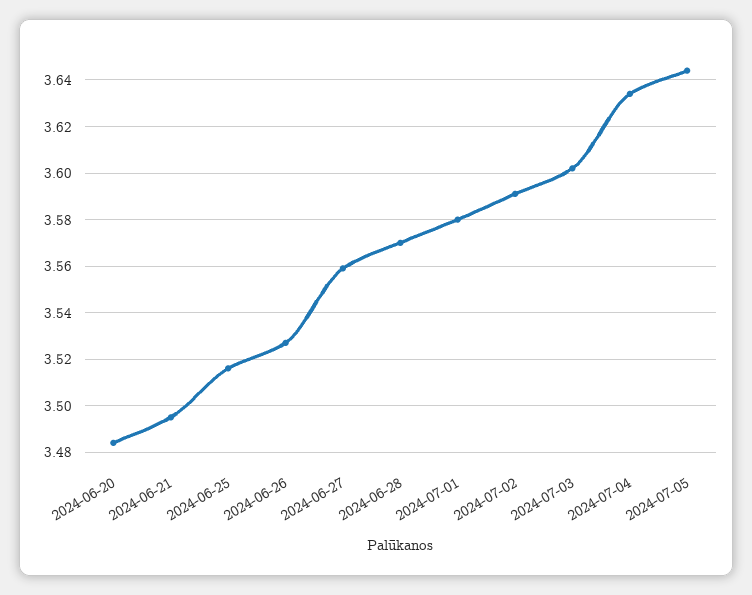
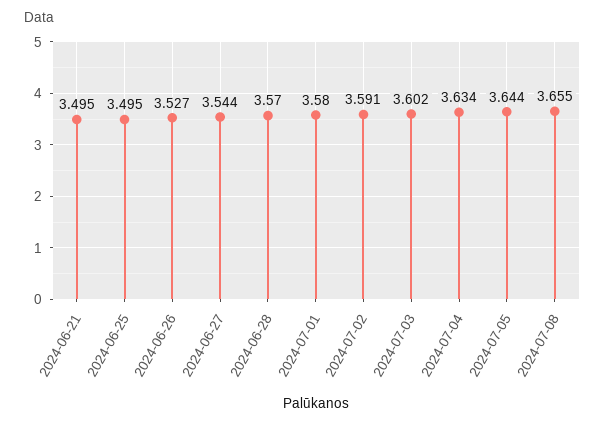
2024-06-20: 3.485 -> none
2024-06-25: 3.515 -> 3.495
2024-06-27: 3.56 -> 3.544
2024-07-08: none -> 3.655

